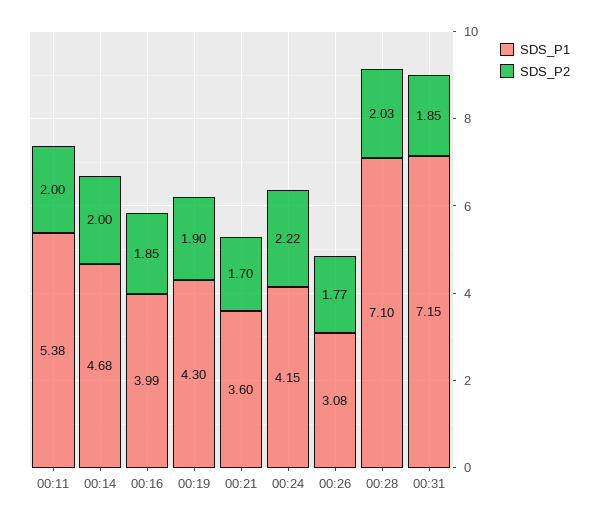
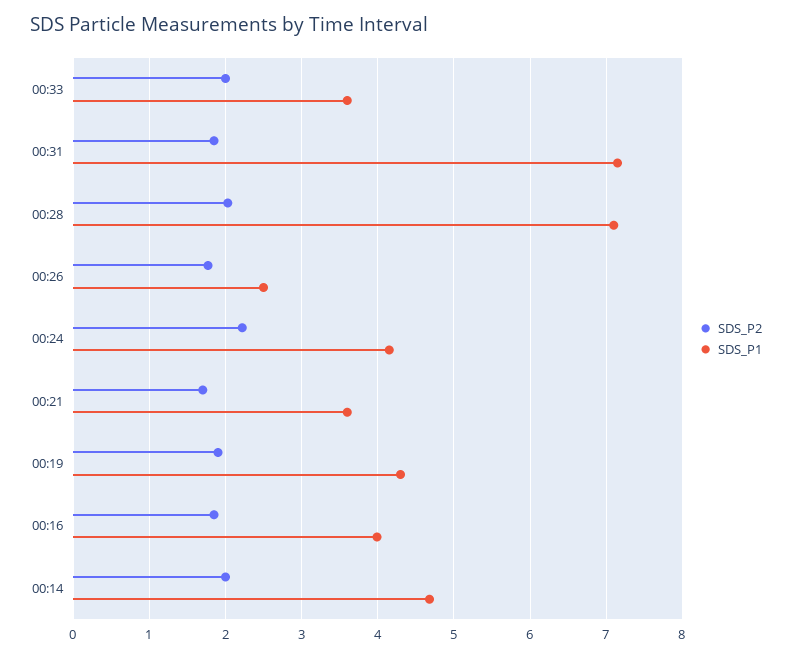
SDS_P1, 00:11: 5.38 -> none
SDS_P2, 00:11: 2 -> none
SDS_P1, 00:26: 3.08 -> 2.5
SDS_P2, 00:33: none -> 2
SDS_P1, 00:33: none -> 3.6

